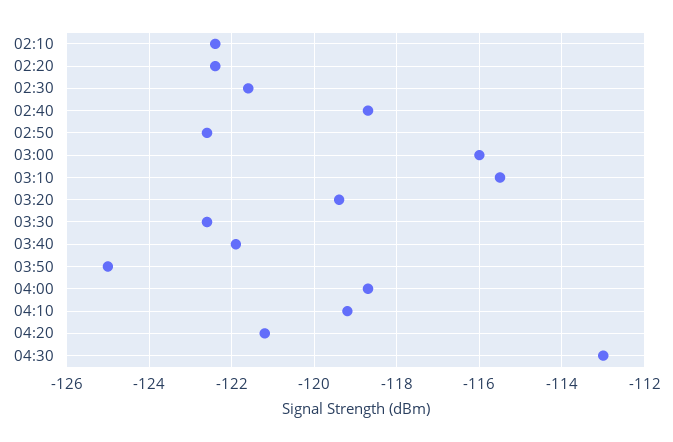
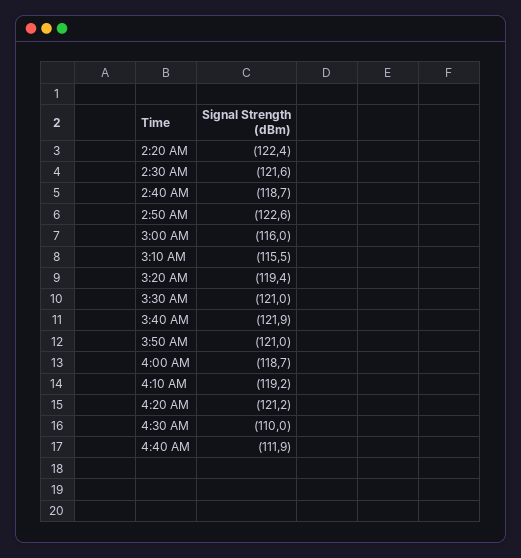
02:10: -122.5 -> none
03:30: -122.5 -> -121
03:50: -125 -> -121
04:30: -113 -> -110
4:40 AM: none -> -111.9

